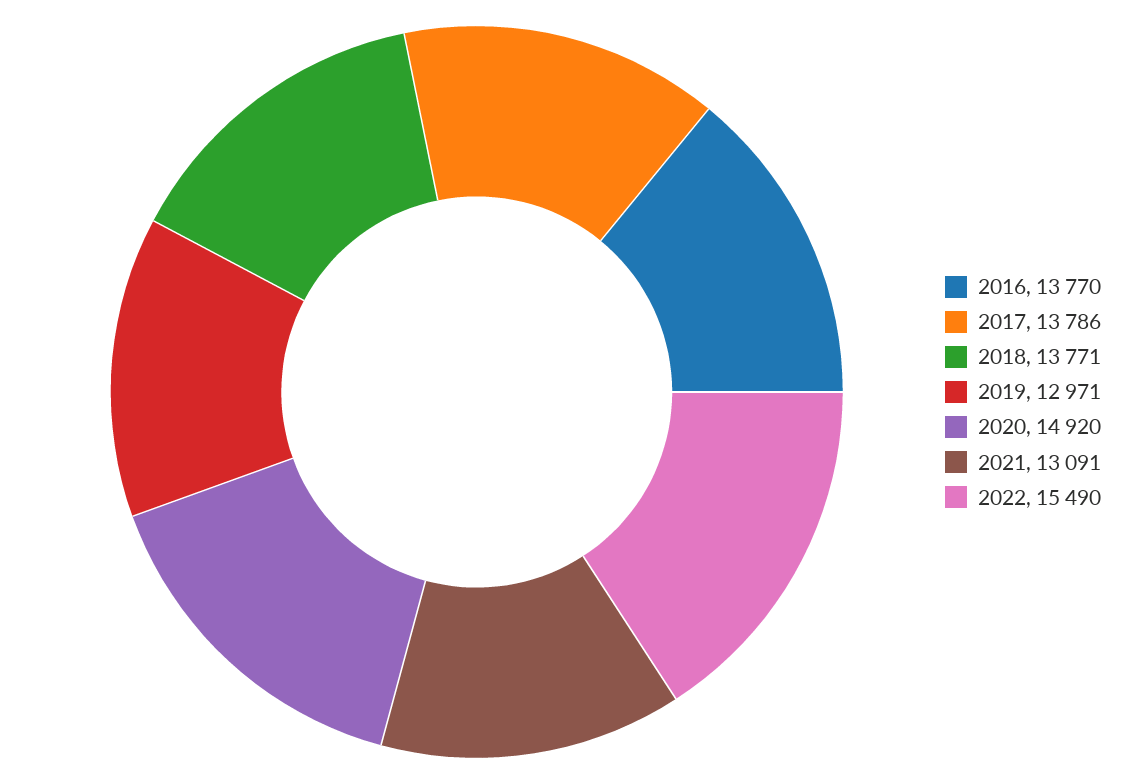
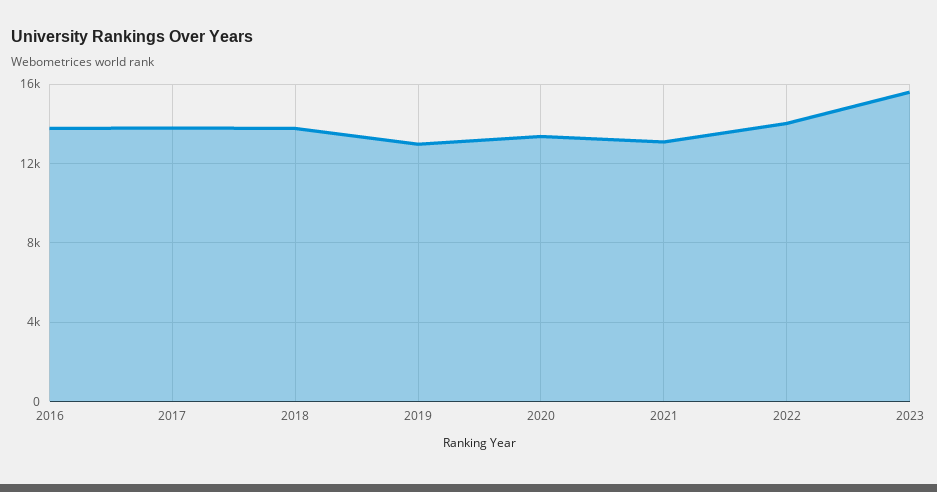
2020: 14920 -> 13500
2022: 15490 -> 14000
2023: none -> 15500

